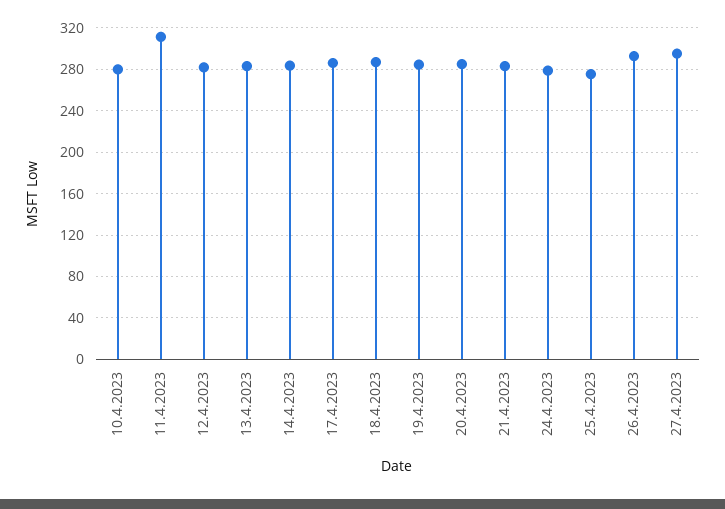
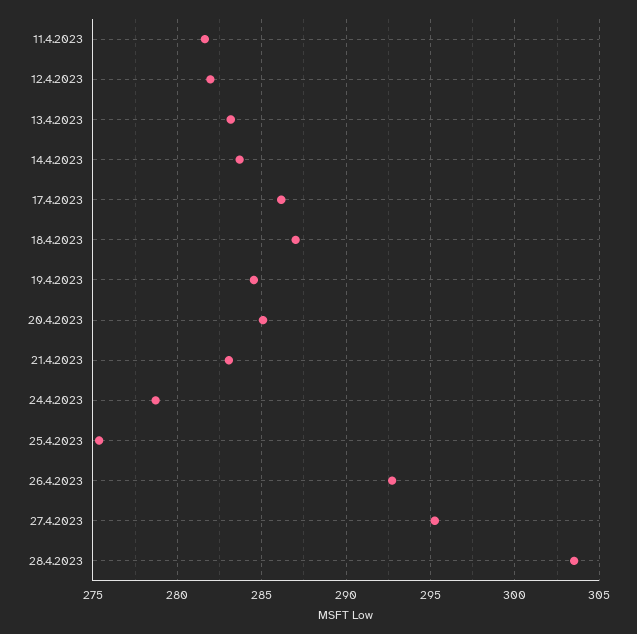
10.4.2023: 280 -> none
11.4.2023: 310 -> 281.5
28.4.2023: none -> 303.5

